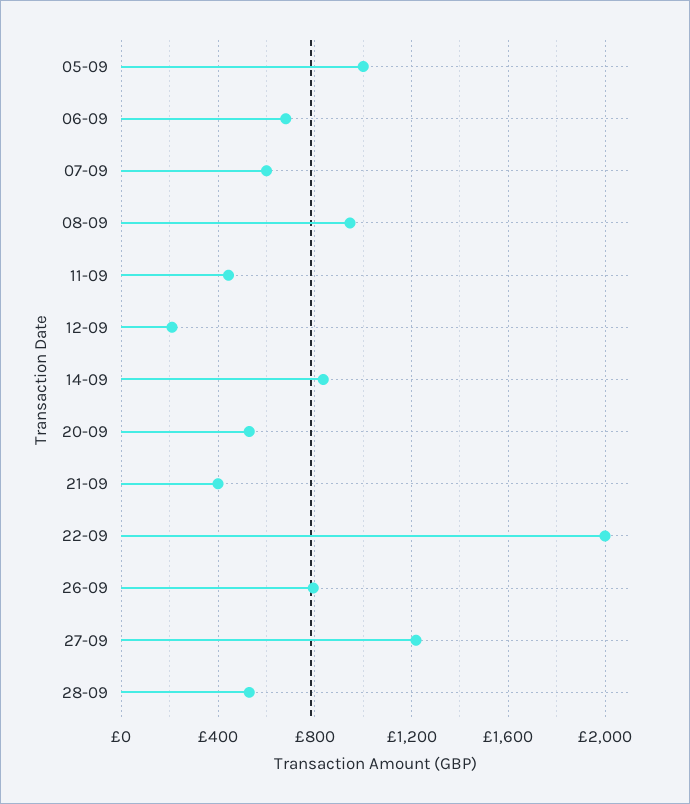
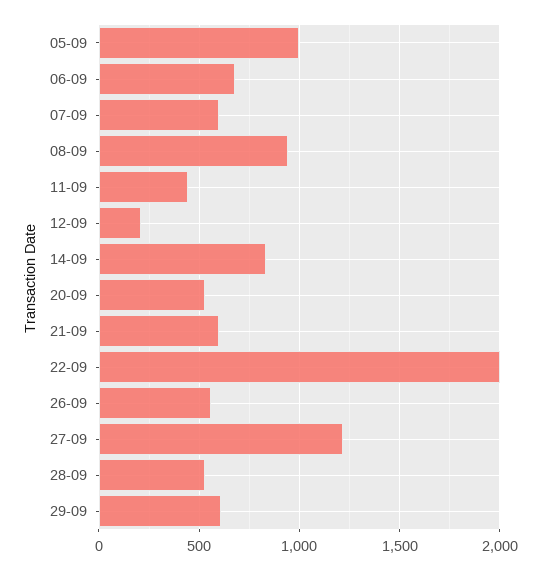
21-09: 400 -> 600
26-09: 800 -> 550
29-09: none -> 600

